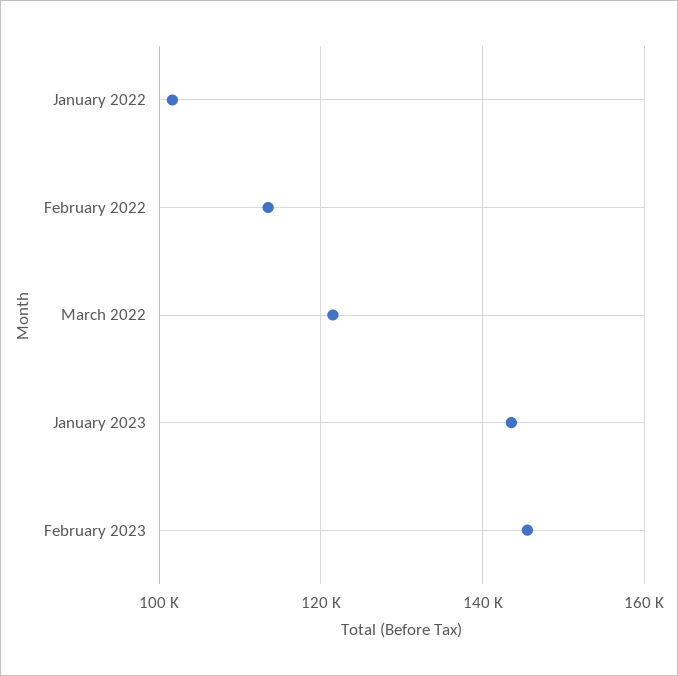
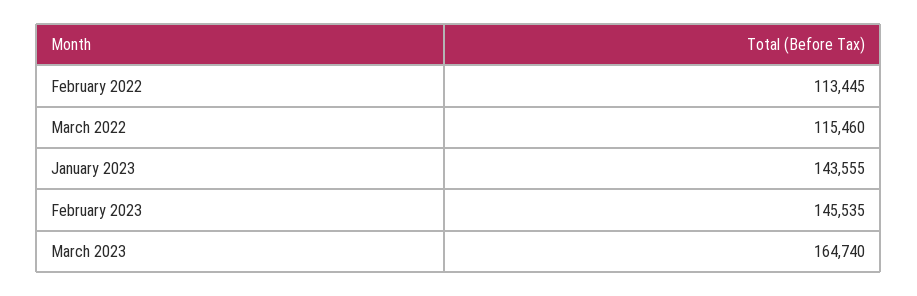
January 2022: 102000 -> none
March 2022: 122000 -> 115460
March 2023: none -> 164740

